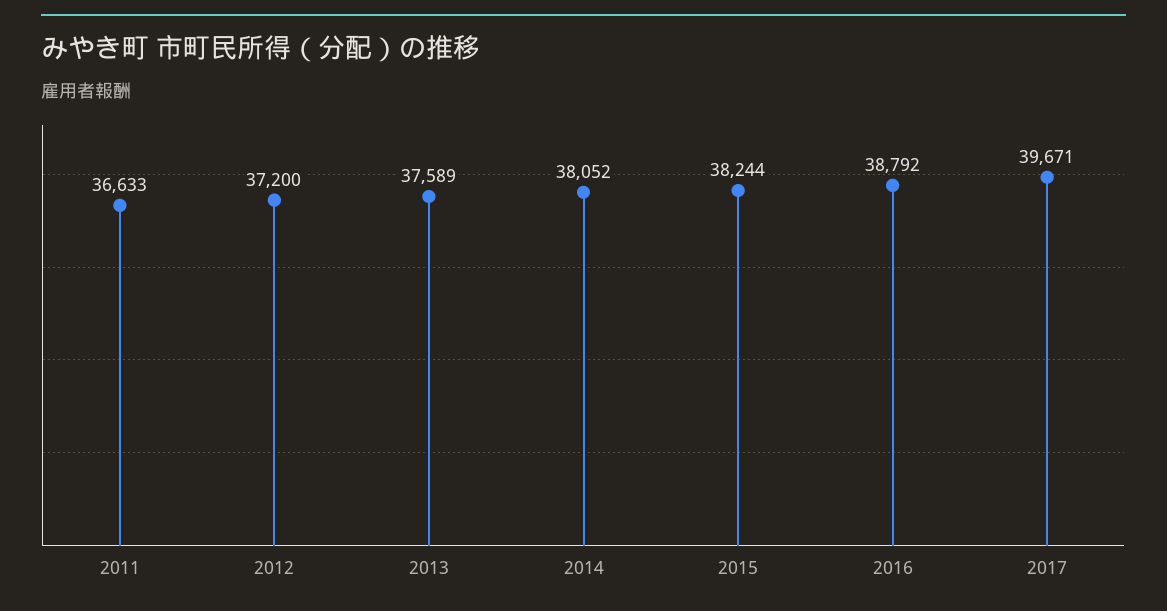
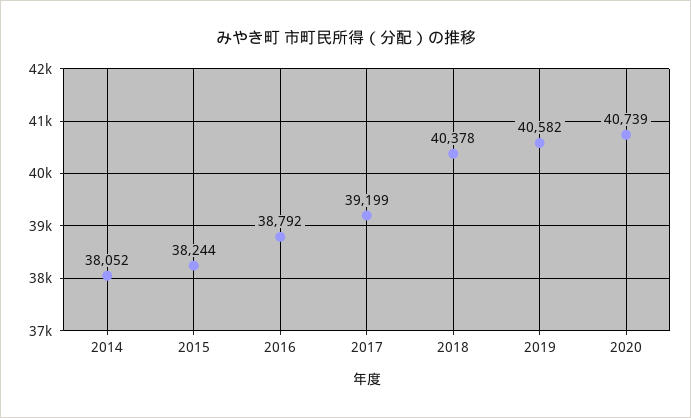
2011: 36633 -> none
2012: 37200 -> none
2013: 37589 -> none
2017: 39671 -> 39199
2018: none -> 40378
2019: none -> 40582
2020: none -> 40739

